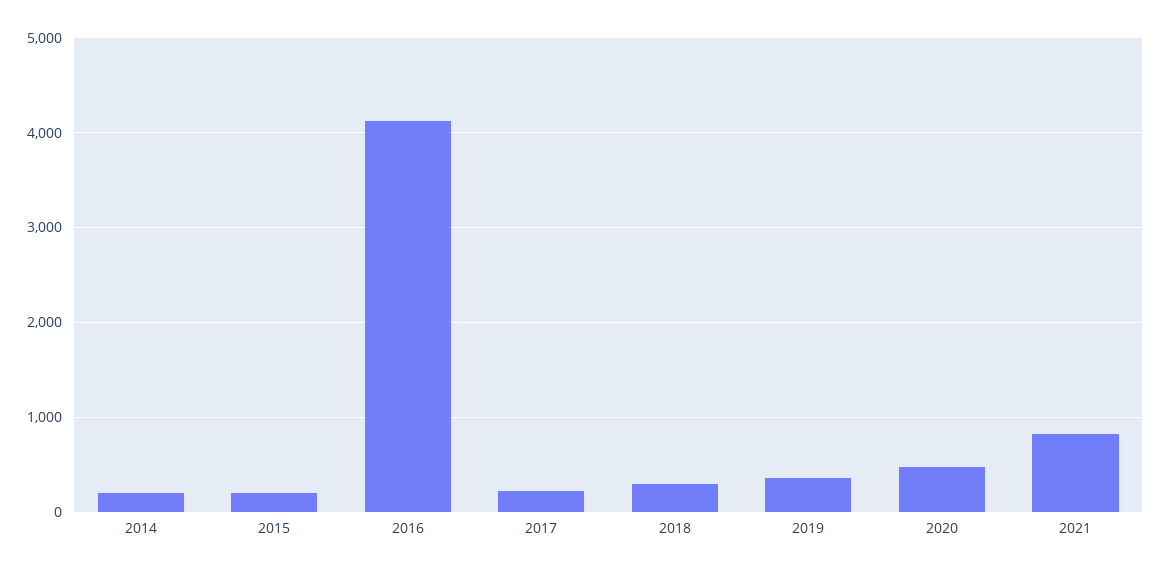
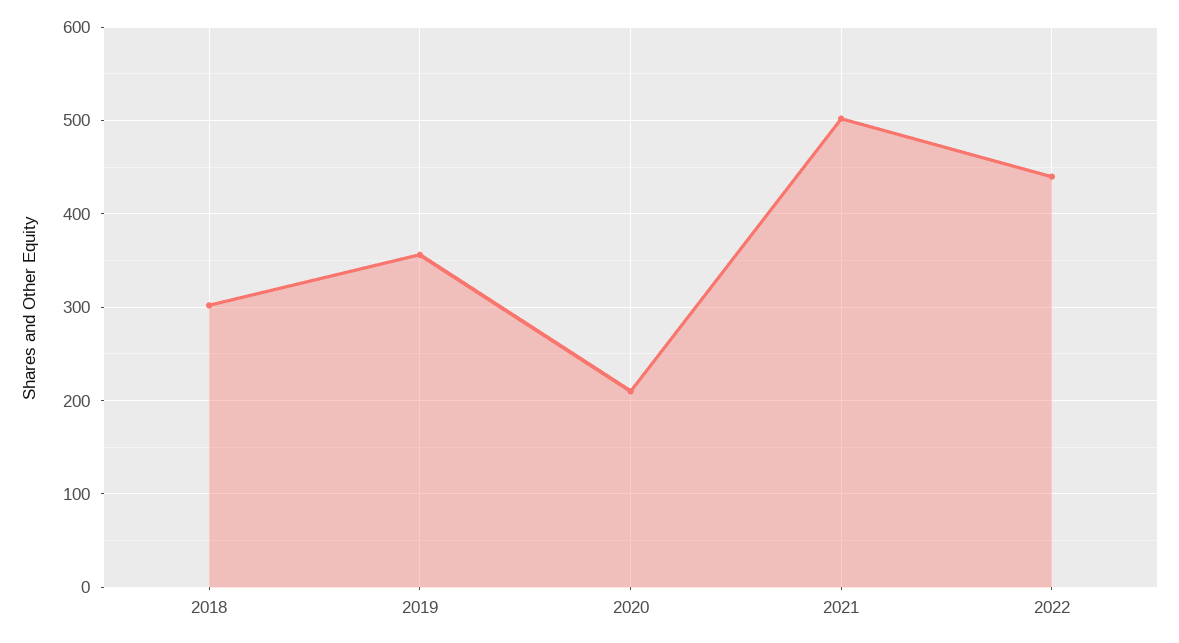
2014: 200 -> none
2015: 200 -> none
2016: 4100 -> none
2017: 200 -> none
2020: 500 -> 210
2021: 800 -> 500
2022: none -> 440

